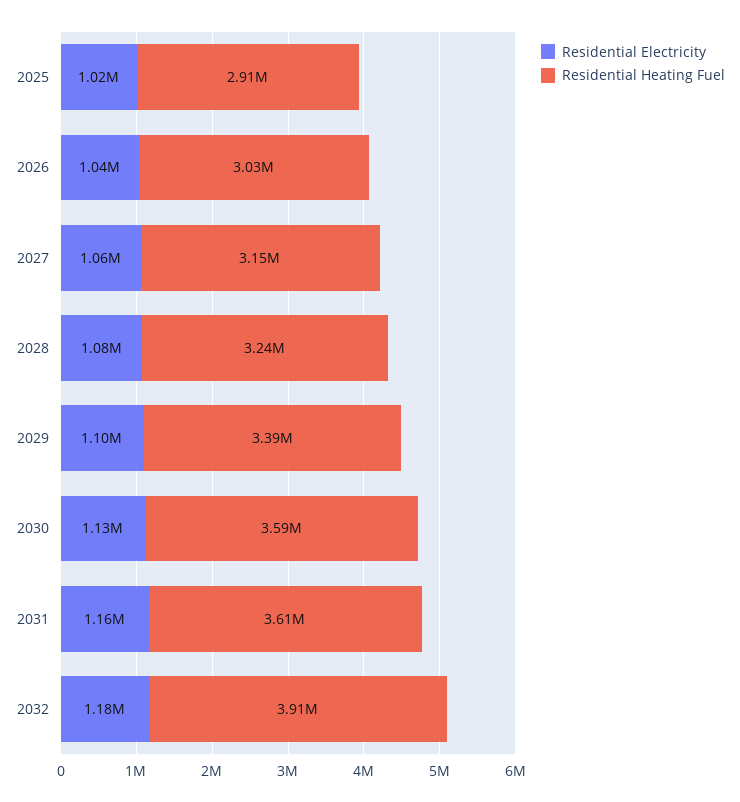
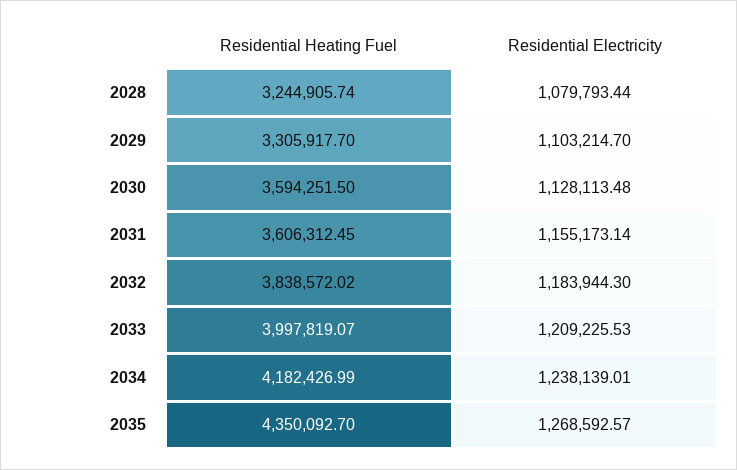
Residential Electricity, 2025: 1020000 -> none
Residential Heating Fuel, 2025: 2910000 -> none
Residential Electricity, 2026: 1040000 -> none
Residential Heating Fuel, 2026: 3030000 -> none
Residential Electricity, 2027: 1060000 -> none
Residential Heating Fuel, 2027: 3150000 -> none
Residential Heating Fuel, 2029: 3390000 -> 3305917.7
Residential Heating Fuel, 2032: 3910000 -> 3838572.02
Residential Heating Fuel, 2033: none -> 3997819.07
Residential Electricity, 2033: none -> 1209225.53
Residential Heating Fuel, 2034: none -> 4182426.99
Residential Electricity, 2034: none -> 1238139.01
Residential Heating Fuel, 2035: none -> 4350092.7
Residential Electricity, 2035: none -> 1268592.57

